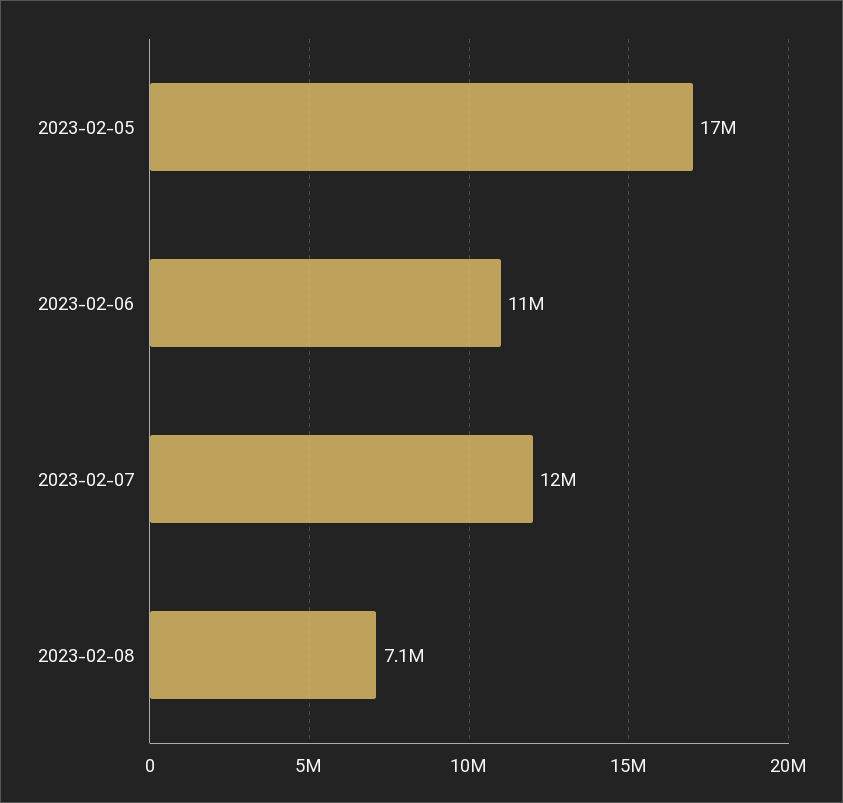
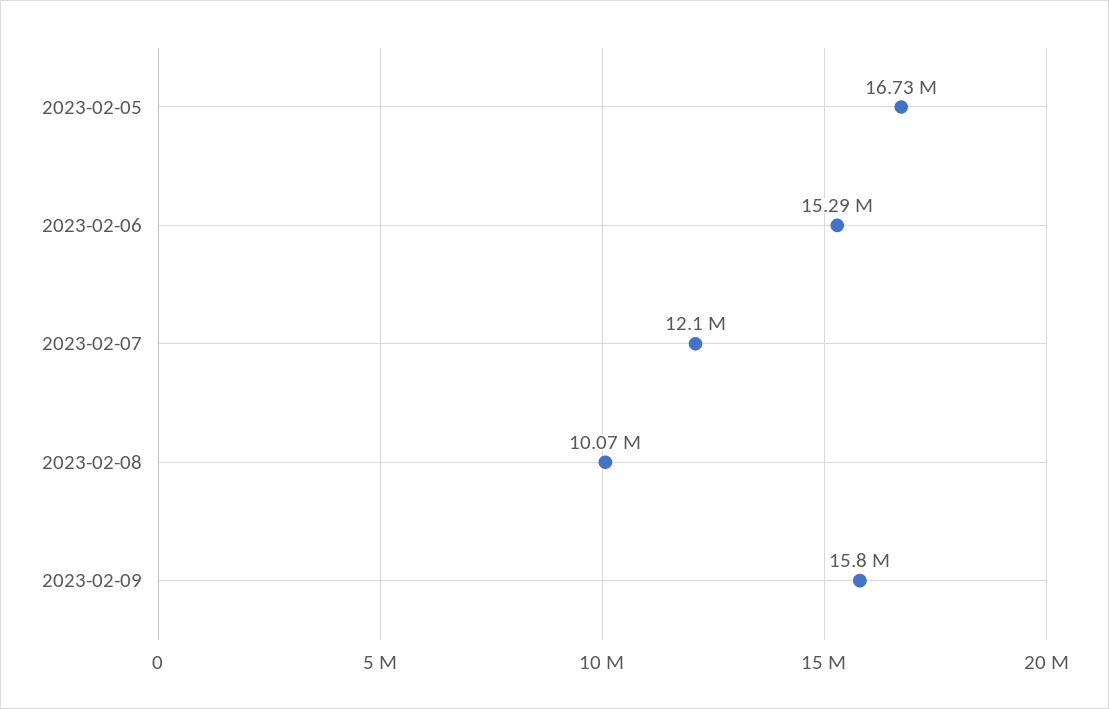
2023-02-06: 11000000 -> 15290000
2023-02-08: 7100000 -> 10070000
2023-02-09: none -> 15800000

